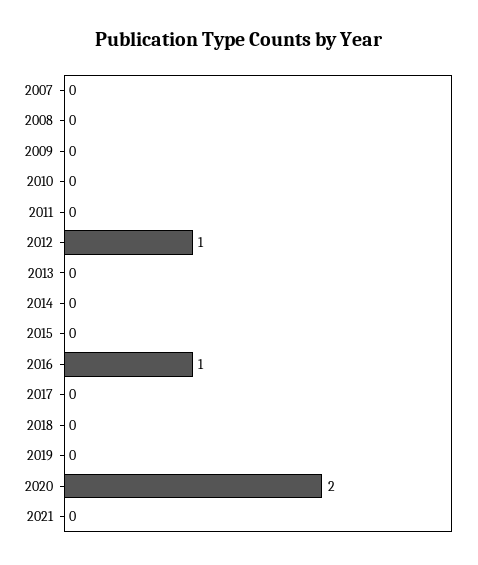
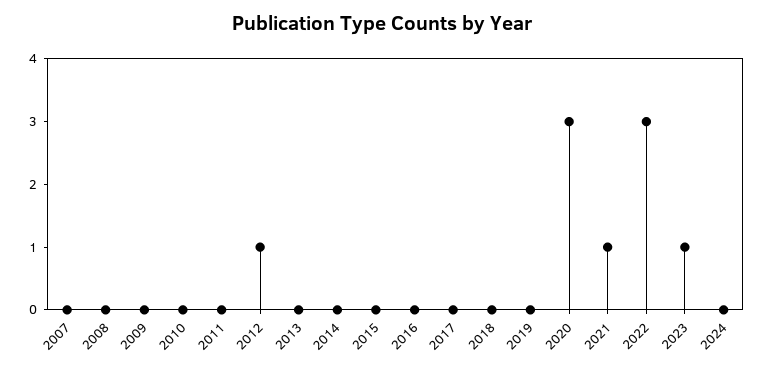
2016: 1 -> 0
2020: 2 -> 3
2021: 0 -> 1
2022: none -> 3
2023: none -> 1
2024: none -> 0

